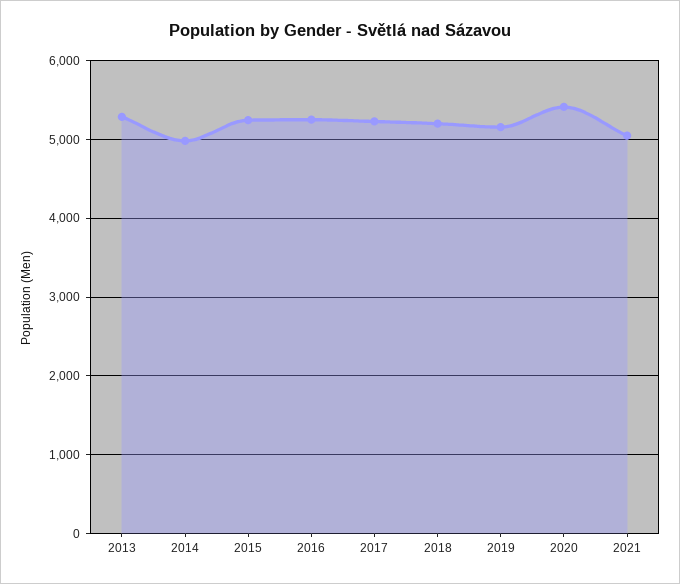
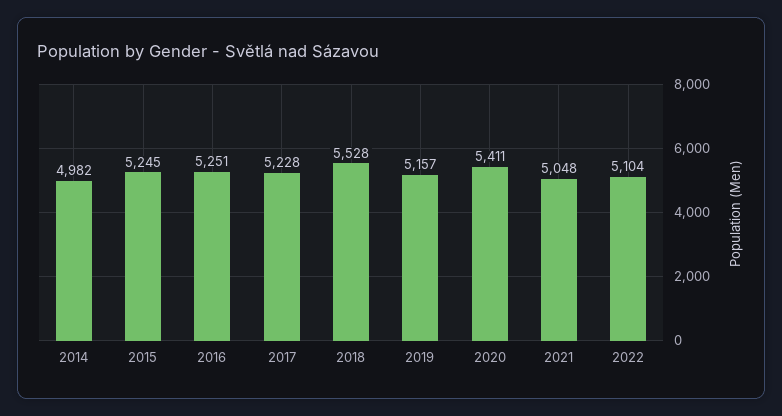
2013: 5300 -> none
2018: 5200 -> 5528
2022: none -> 5104

